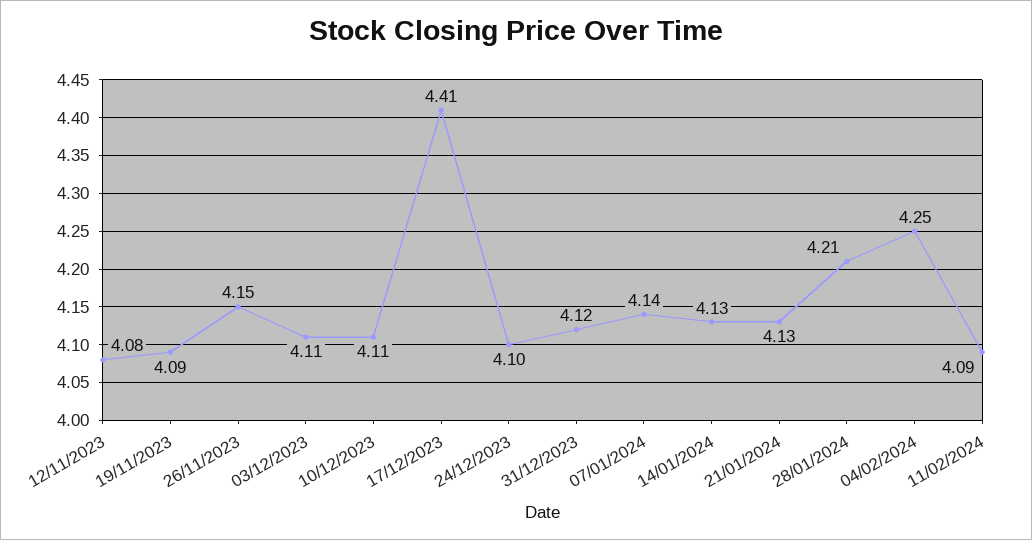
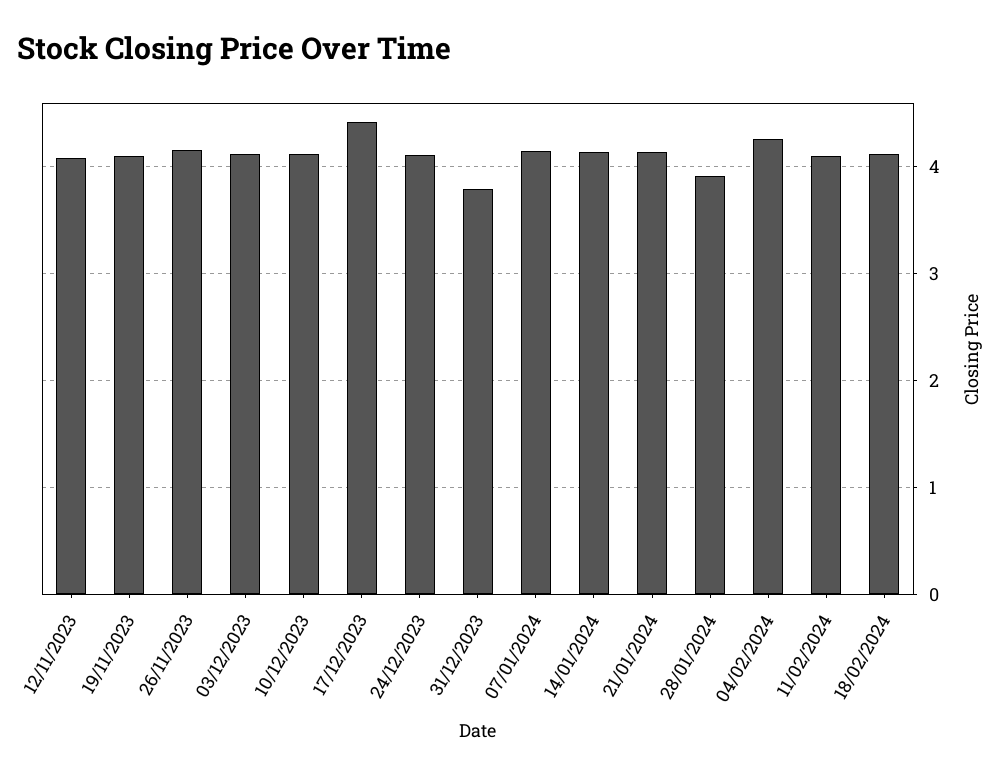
31/12/2023: 4.12 -> 3.8
28/01/2024: 4.21 -> 3.9
18/02/2024: none -> 4.1

